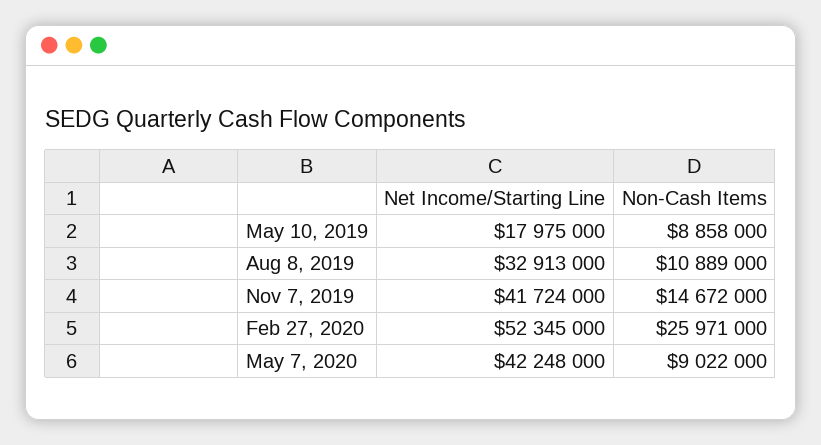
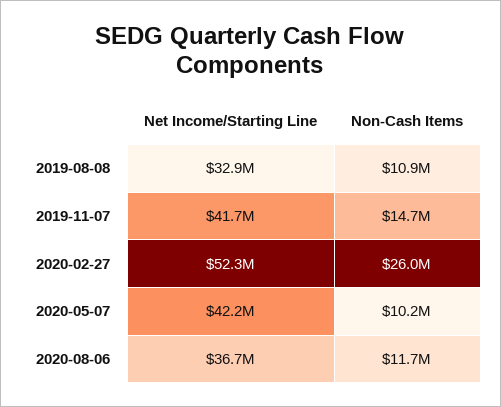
Net Income/Starting Line, May 10, 2019: 17975000 -> none
Non-Cash Items, May 10, 2019: 8858000 -> none
Non-Cash Items, May 7, 2020: 9022000 -> 10200000
Net Income/Starting Line, 2020-08-06: none -> 36700000
Non-Cash Items, 2020-08-06: none -> 11700000

